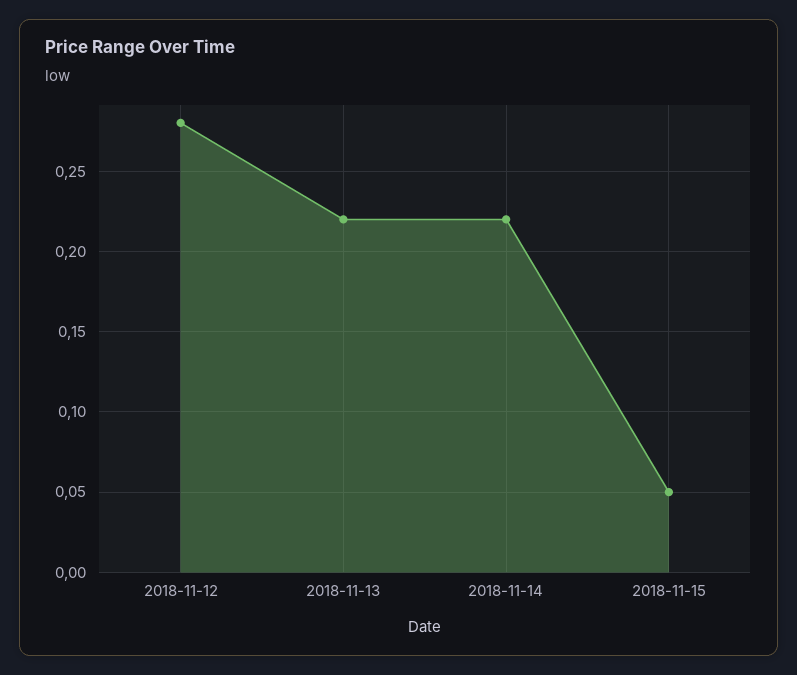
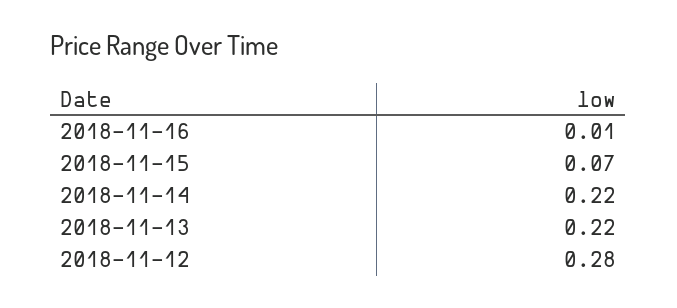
2018-11-15: 0.05 -> 0.07
2018-11-16: none -> 0.01

